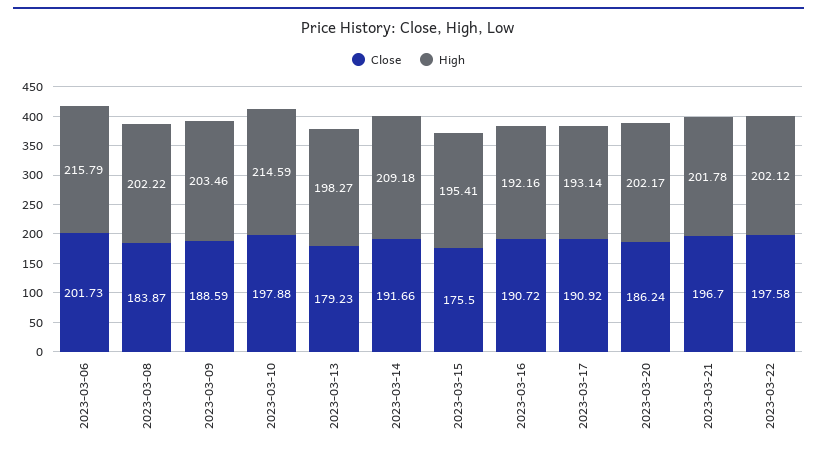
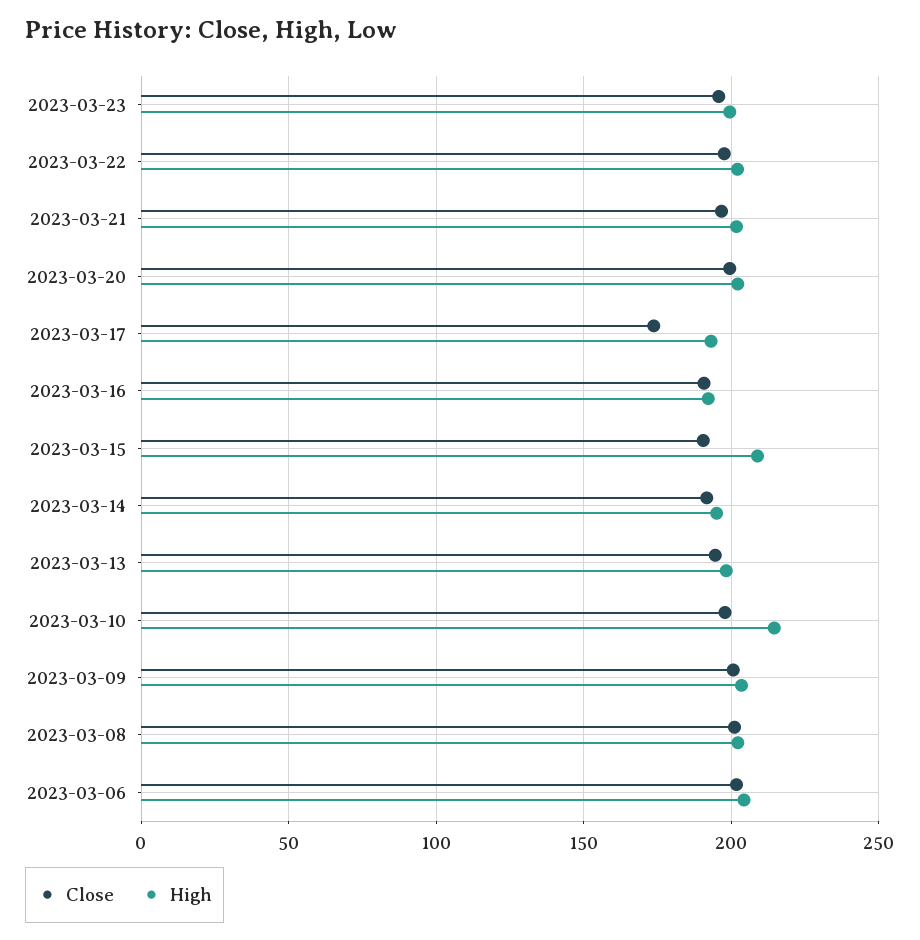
High, 2023-03-06: 215.79 -> 205
Close, 2023-03-08: 183.87 -> 200
Close, 2023-03-09: 188.59 -> 200
Close, 2023-03-13: 179.23 -> 195
High, 2023-03-14: 209.18 -> 195
Close, 2023-03-15: 175.5 -> 190
High, 2023-03-15: 195.41 -> 210
Close, 2023-03-17: 190.92 -> 175
Close, 2023-03-20: 186.24 -> 200
Close, 2023-03-23: none -> 195
High, 2023-03-23: none -> 200

